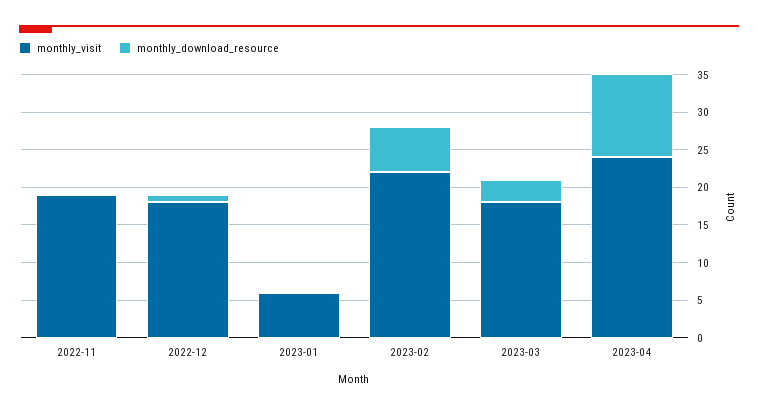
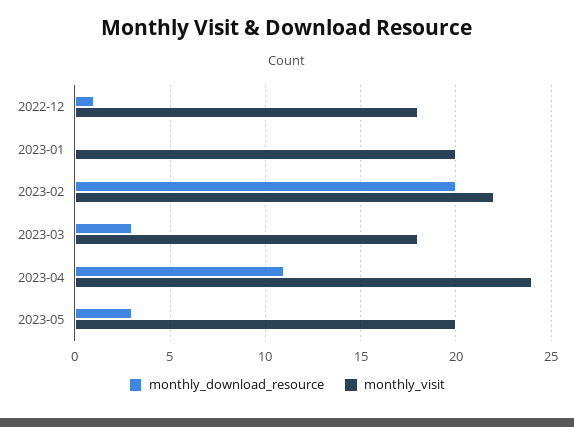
monthly_visit, 2022-11: 20 -> none
monthly_download_resource, 2022-11: 0 -> none
monthly_visit, 2023-01: 5 -> 20
monthly_download_resource, 2023-02: 5 -> 20
monthly_download_resource, 2023-05: none -> 3
monthly_visit, 2023-05: none -> 20

